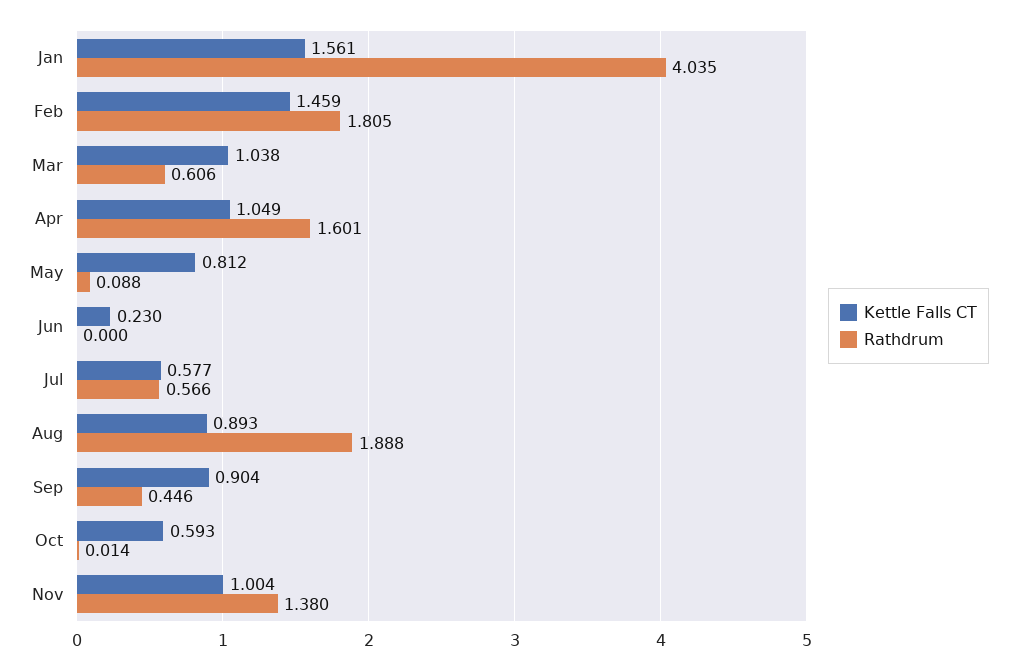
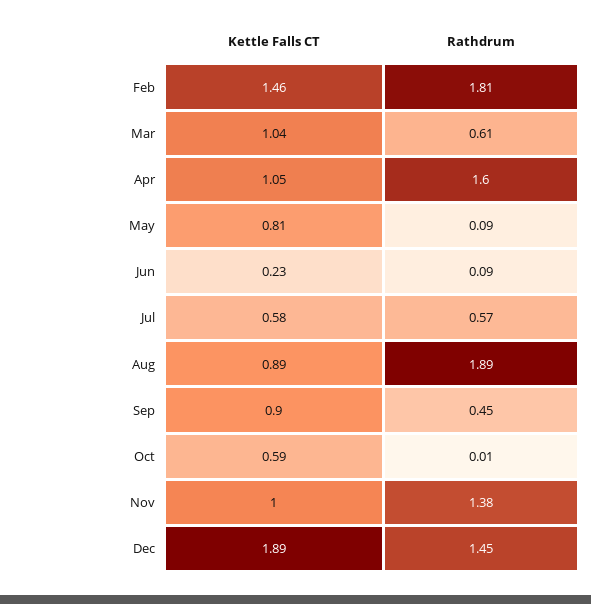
Kettle Falls CT, Jan: 1.561 -> none
Rathdrum, Jan: 4.035 -> none
Rathdrum, Jun: 0 -> 0.09
Kettle Falls CT, Dec: none -> 1.89
Rathdrum, Dec: none -> 1.45

